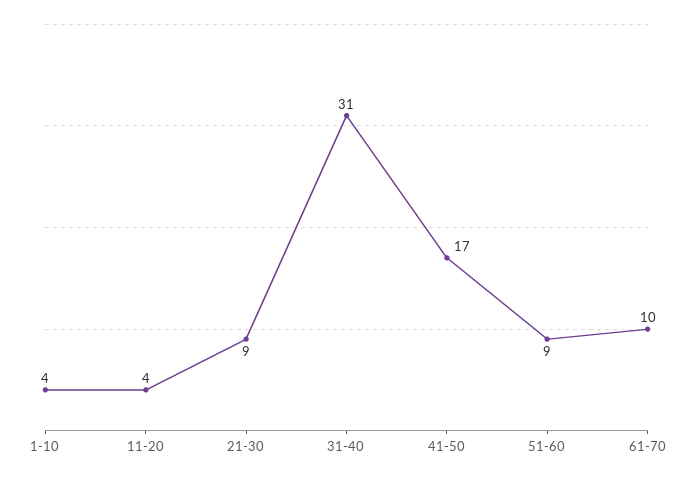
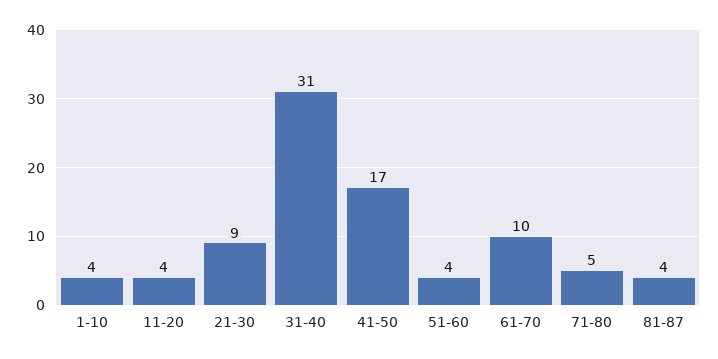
51-60: 9 -> 4
71-80: none -> 5
81-87: none -> 4

